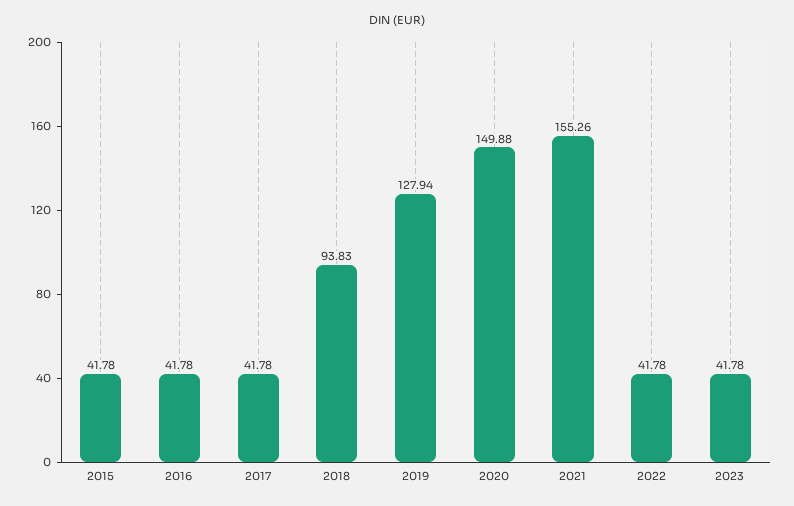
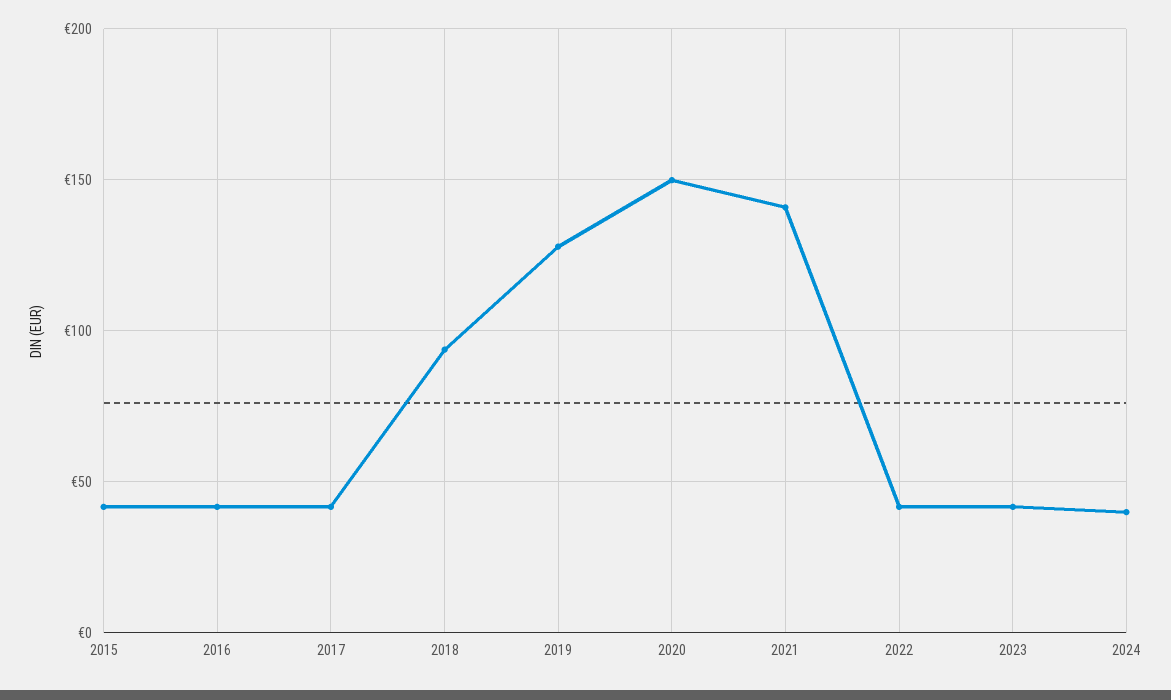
2021: 155.26 -> 140
2024: none -> 40

